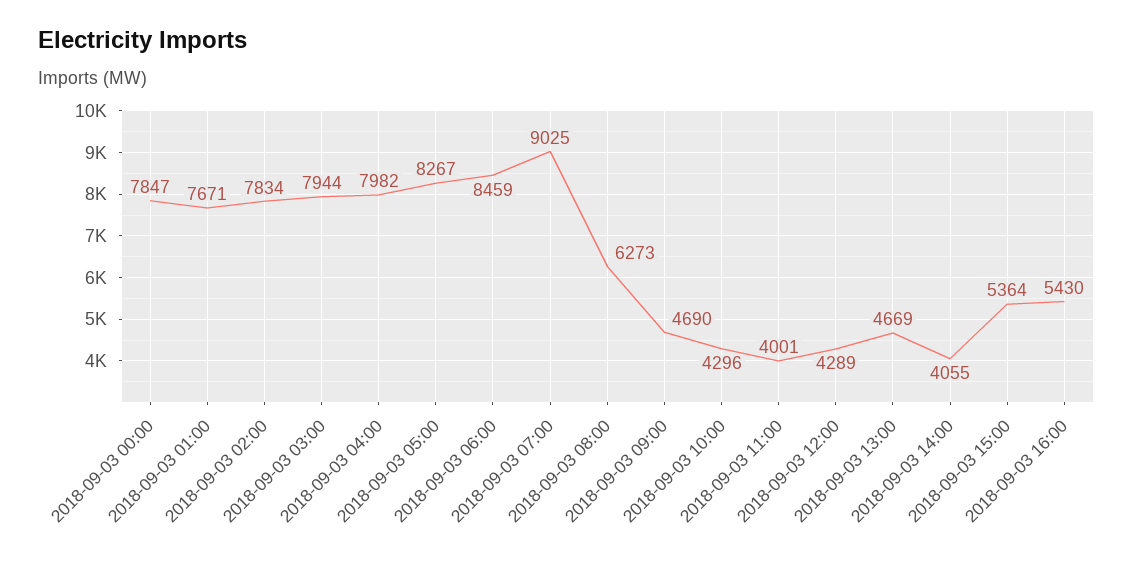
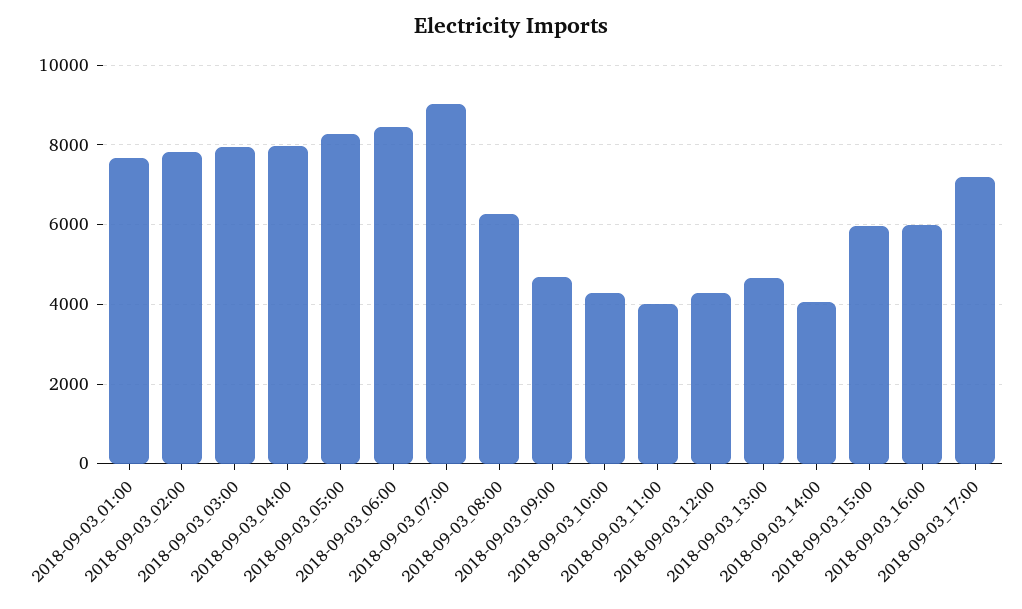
2018-09-03 00:00: 7847 -> none
2018-09-03 15:00: 5364 -> 6000
2018-09-03 16:00: 5430 -> 6000
2018-09-03_17:00: none -> 7200

